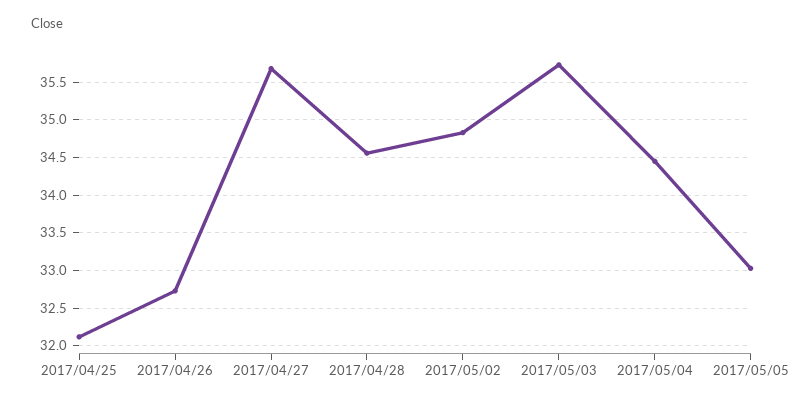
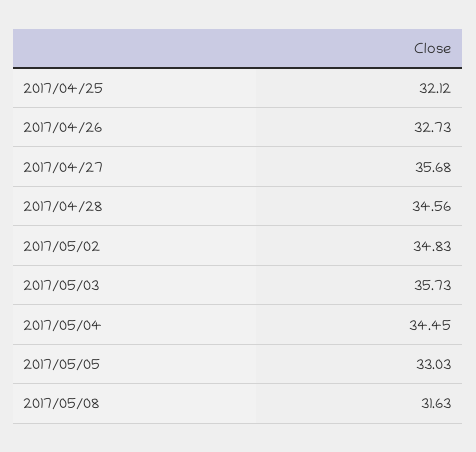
2017/05/08: none -> 31.63

